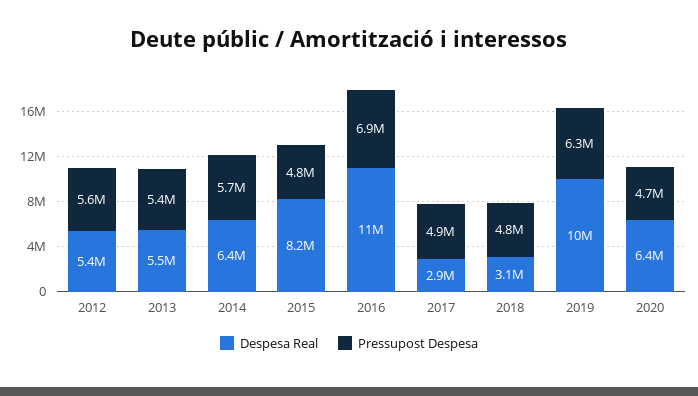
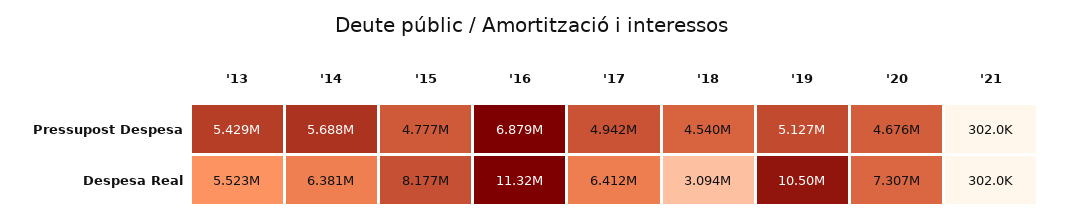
Despesa Real, 2012: 5400000 -> none
Pressupost Despesa, 2012: 5600000 -> none
Despesa Real, 2017: 2900000 -> 6412000
Pressupost Despesa, 2018: 4800000 -> 4540000
Pressupost Despesa, 2019: 6300000 -> 5127000
Despesa Real, 2020: 6400000 -> 7307000
Pressupost Despesa, '21: none -> 302000
Despesa Real, '21: none -> 302000

